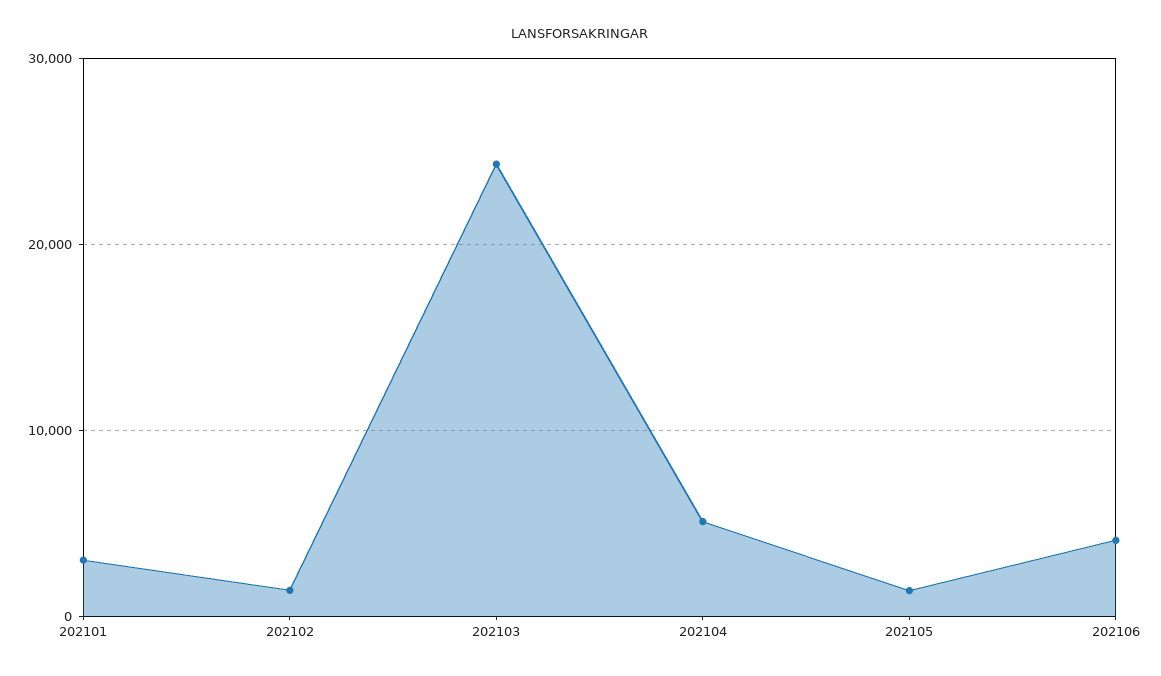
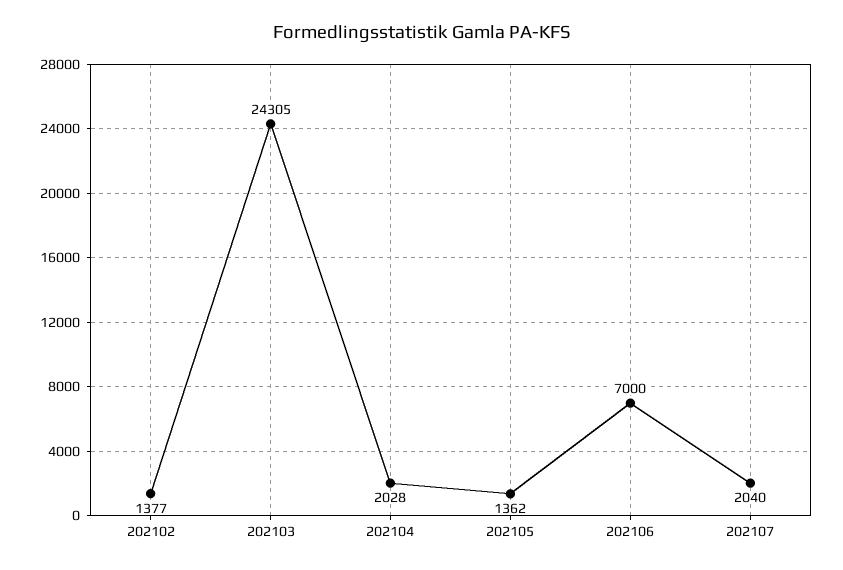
202101: 3000 -> none
202104: 5000 -> 2028
202106: 4000 -> 7000
202107: none -> 2040

